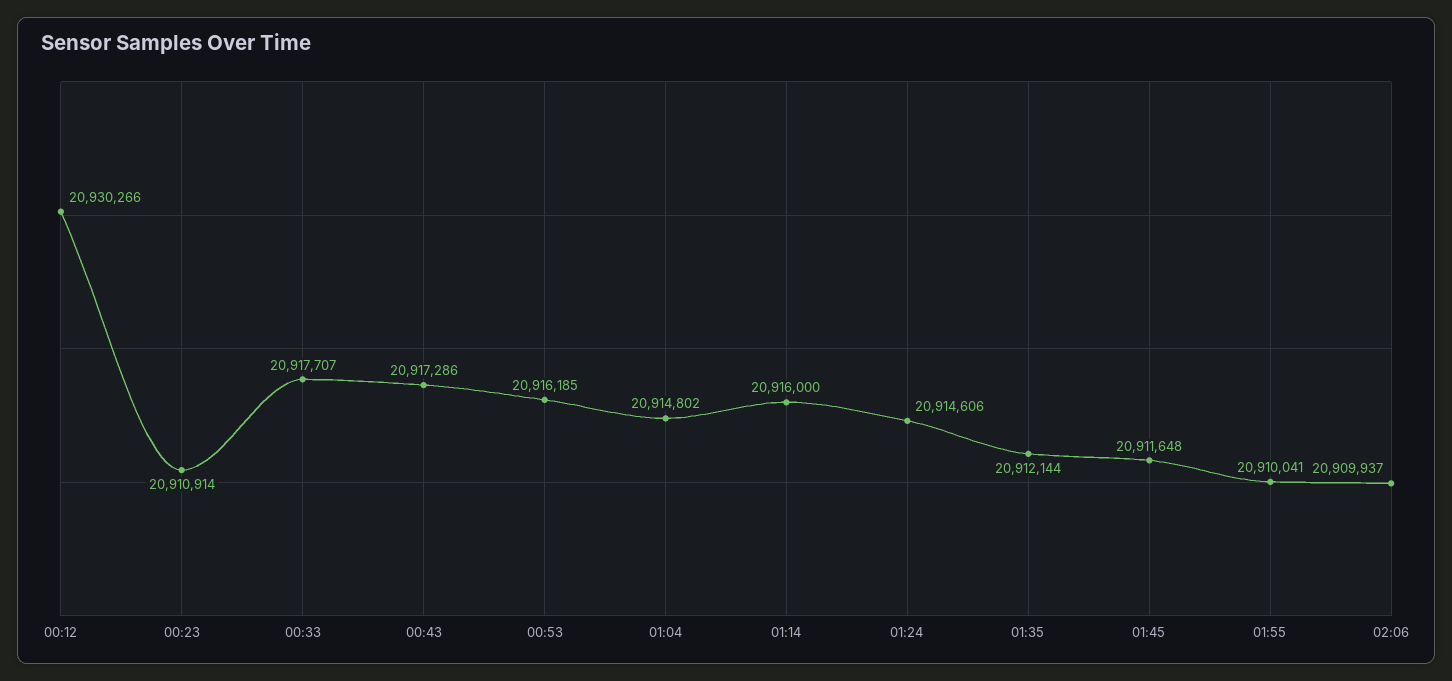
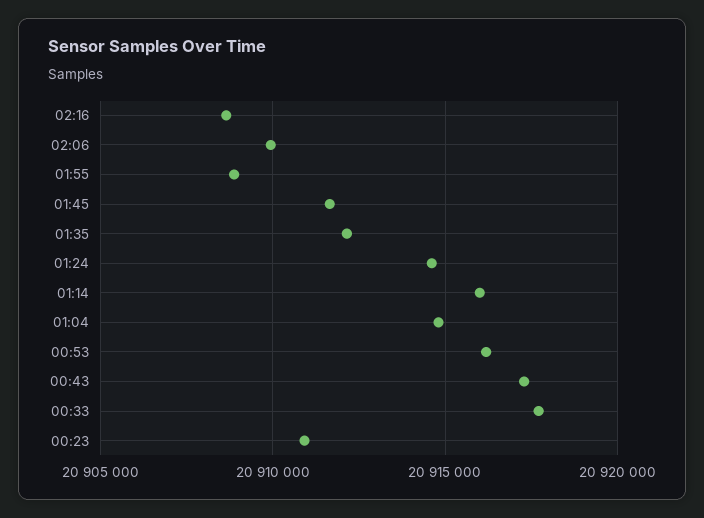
00:12: 20930266 -> none
01:55: 20910041 -> 20909000
02:16: none -> 20908500

